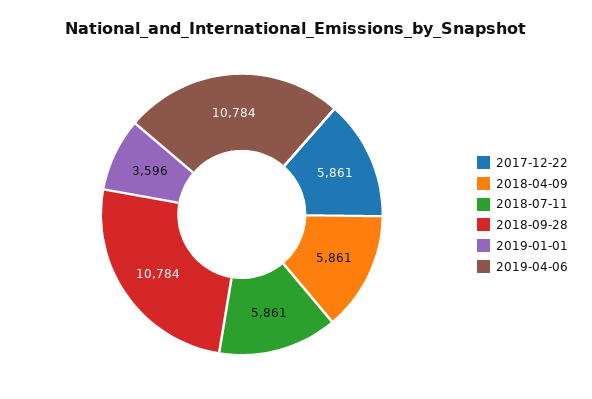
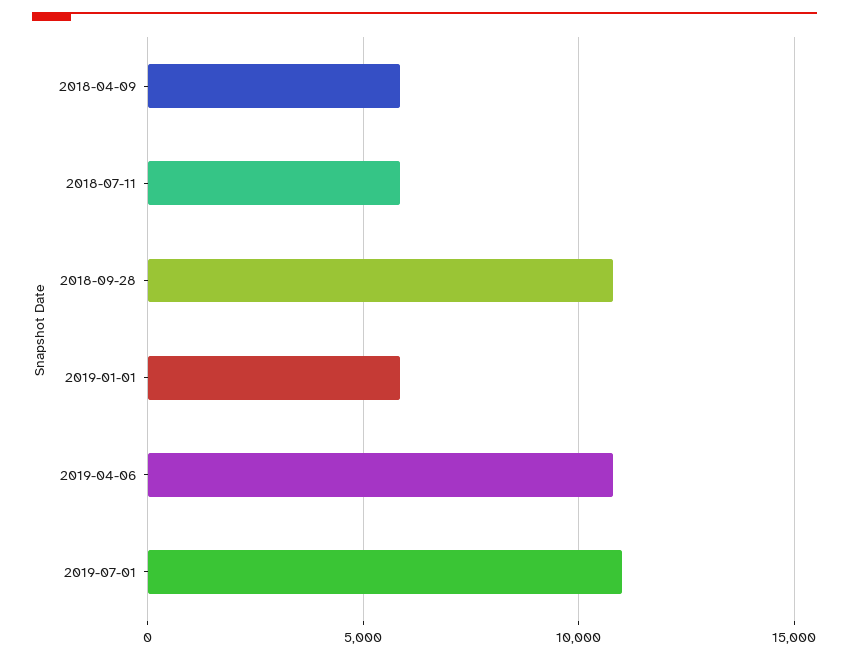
2017-12-22: 5861 -> none
2019-01-01: 3596 -> 6000
2019-07-01: none -> 11000

